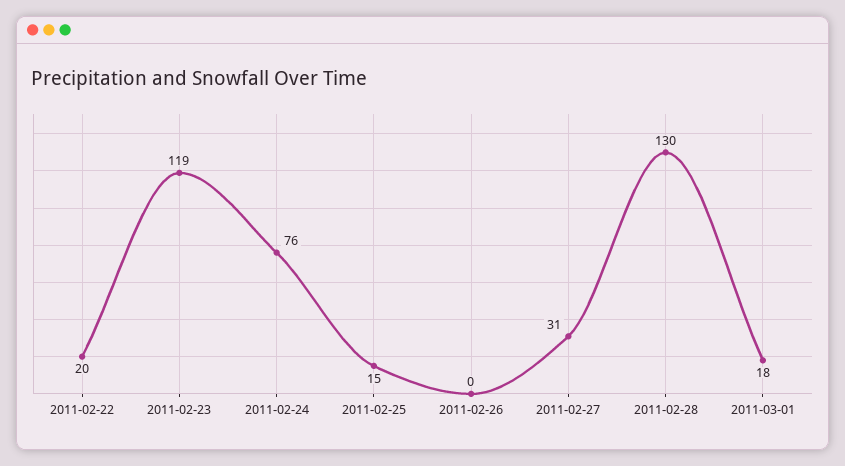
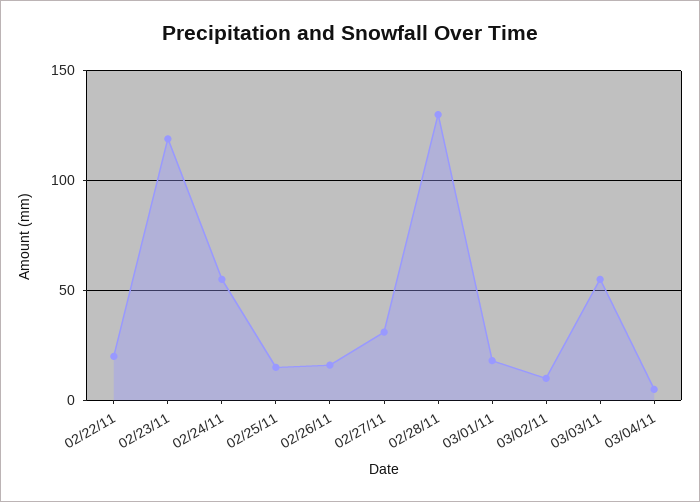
2011-02-24: 76 -> 55
2011-02-26: 0 -> 15
03/02/11: none -> 10
03/03/11: none -> 55
03/04/11: none -> 5

